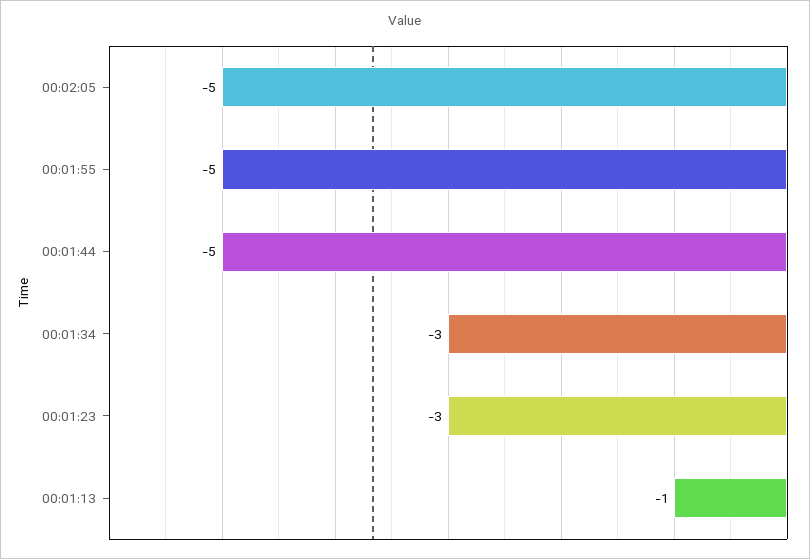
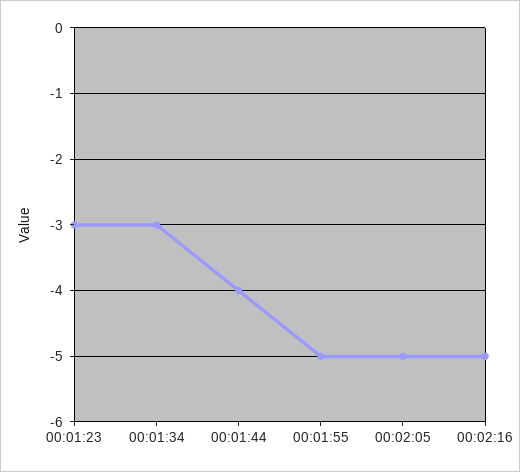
00:01:44: -5 -> -4
00:01:13: -1 -> none
00:02:16: none -> -5

